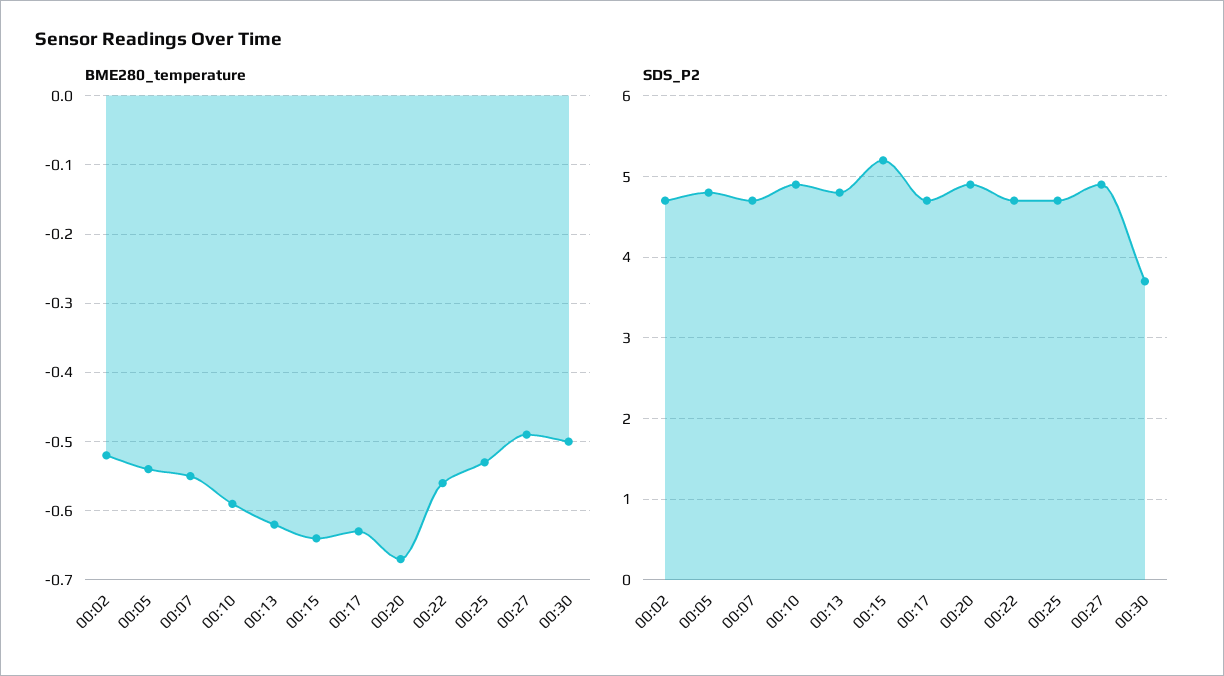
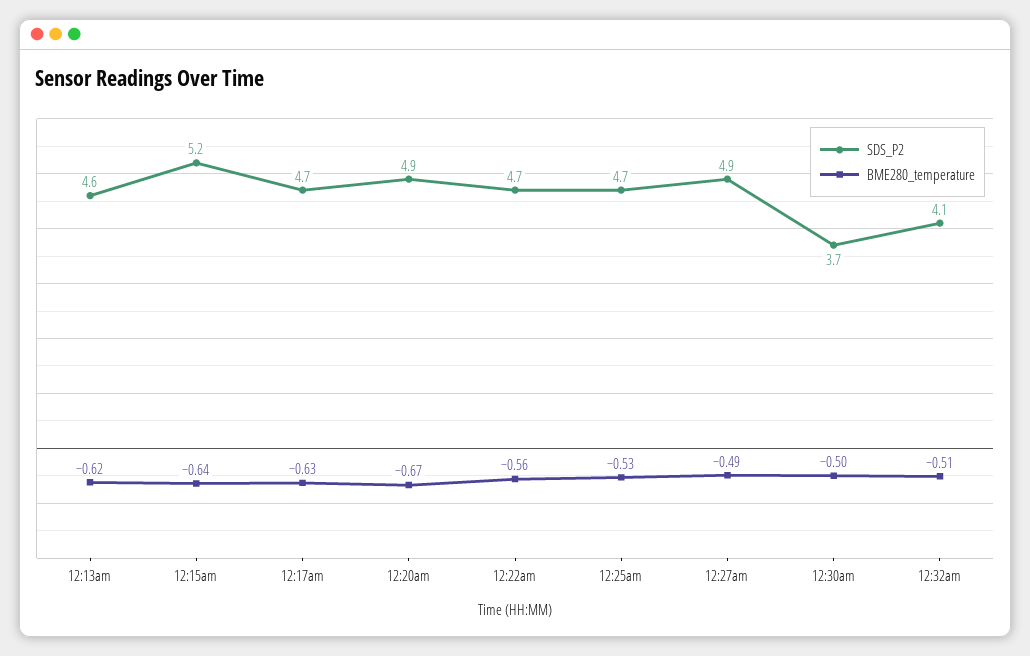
BME280_temperature, 00:02: -0.52 -> none
BME280_temperature, 00:05: -0.54 -> none
BME280_temperature, 00:07: -0.55 -> none
BME280_temperature, 00:10: -0.59 -> none
SDS_P2, 00:02: 4.7 -> none
SDS_P2, 00:05: 4.8 -> none
SDS_P2, 00:07: 4.7 -> none
SDS_P2, 00:10: 4.9 -> none
SDS_P2, 00:13: 4.8 -> 4.6
SDS_P2, 12:32am: none -> 4.1
BME280_temperature, 12:32am: none -> -0.51

